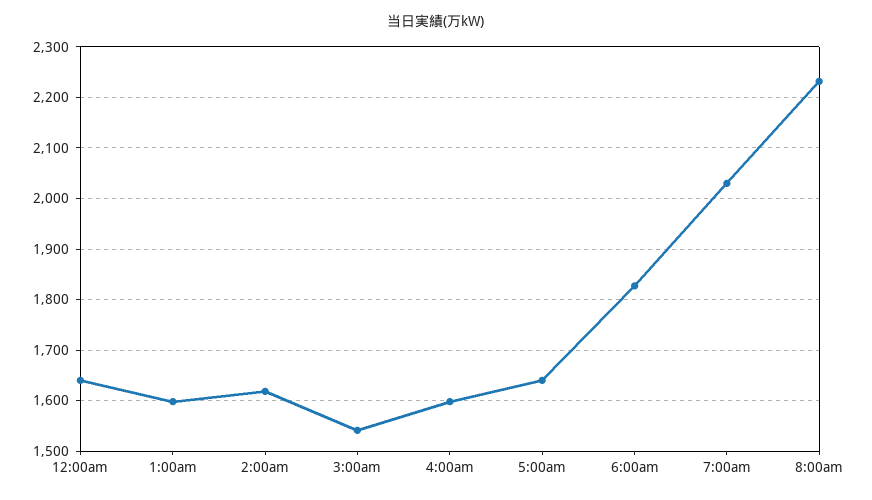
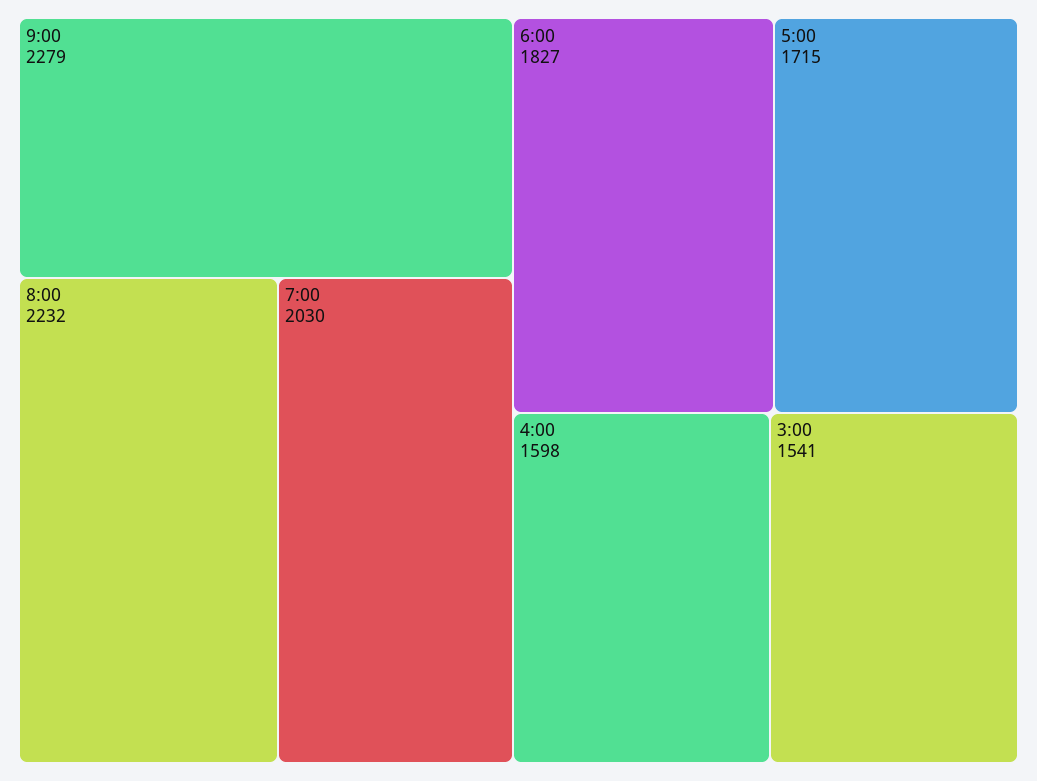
12:00am: 1640 -> none
1:00am: 1600 -> none
2:00am: 1620 -> none
5:00am: 1640 -> 1715
9:00: none -> 2279

